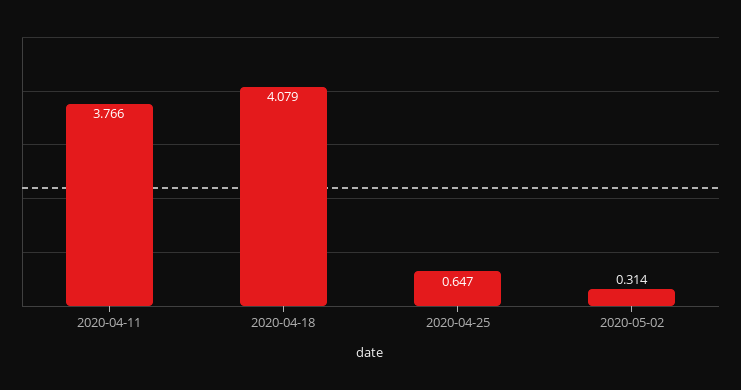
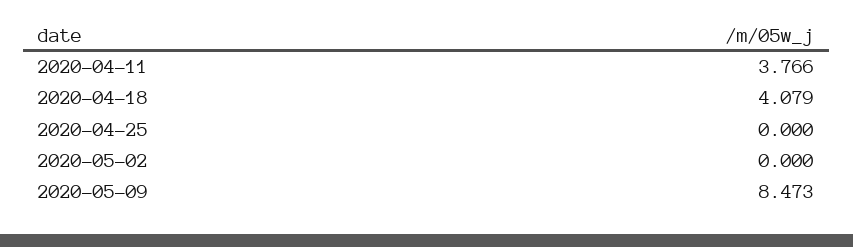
2020-04-25: 0.647 -> 0
2020-05-02: 0.314 -> 0
2020-05-09: none -> 8.473

